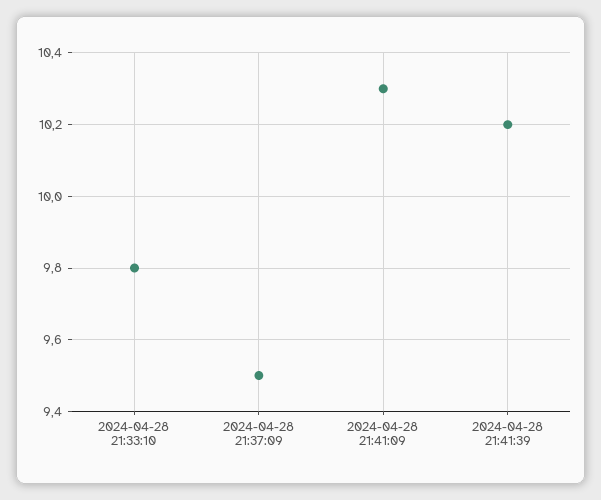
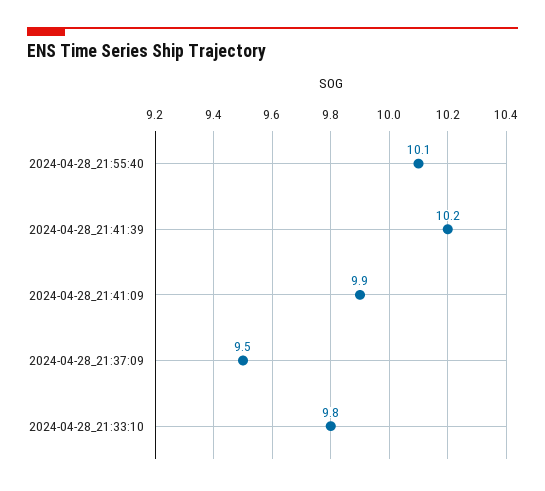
2024-04-28 21:41:09: 10.3 -> 9.9
2024-04-28_21:55:40: none -> 10.1

